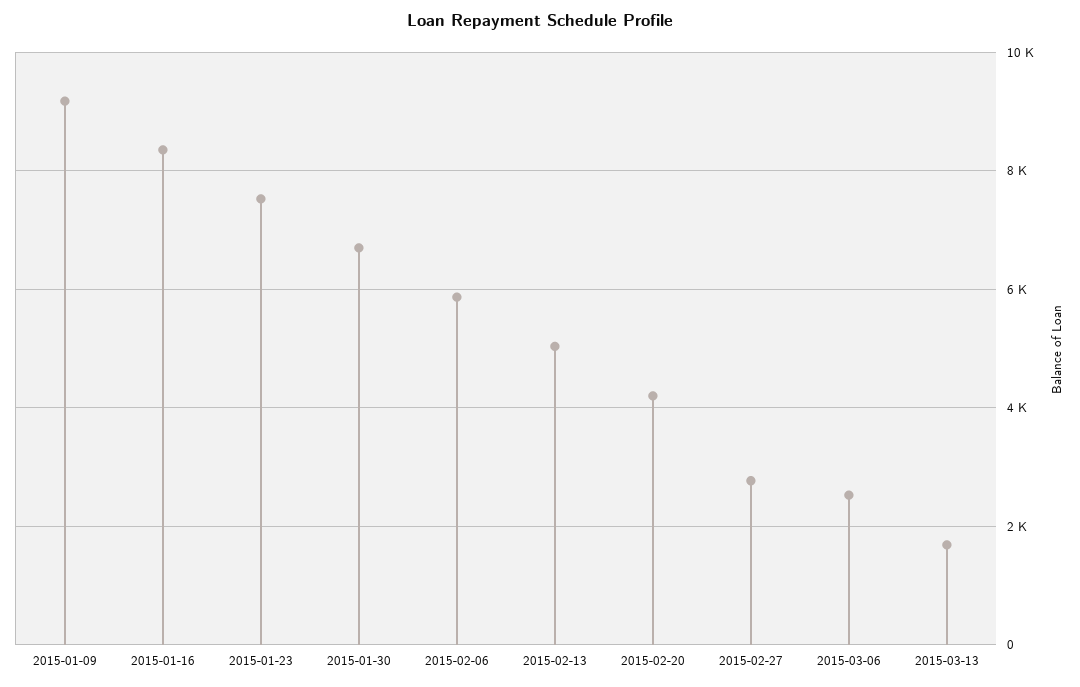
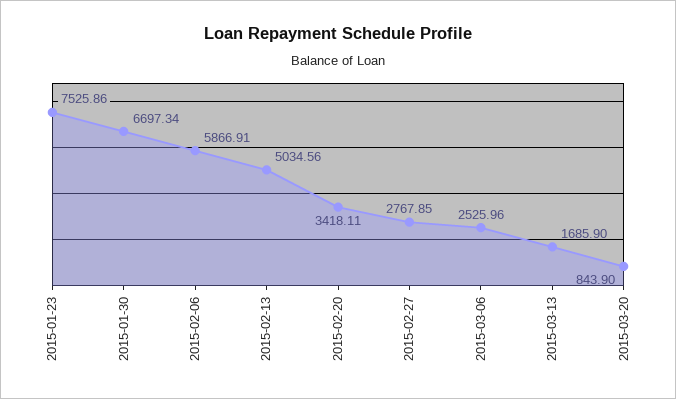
2015-01-09: 9200 -> none
2015-01-16: 8400 -> none
2015-02-20: 4200 -> 3418.11
2015-03-20: none -> 843.9

